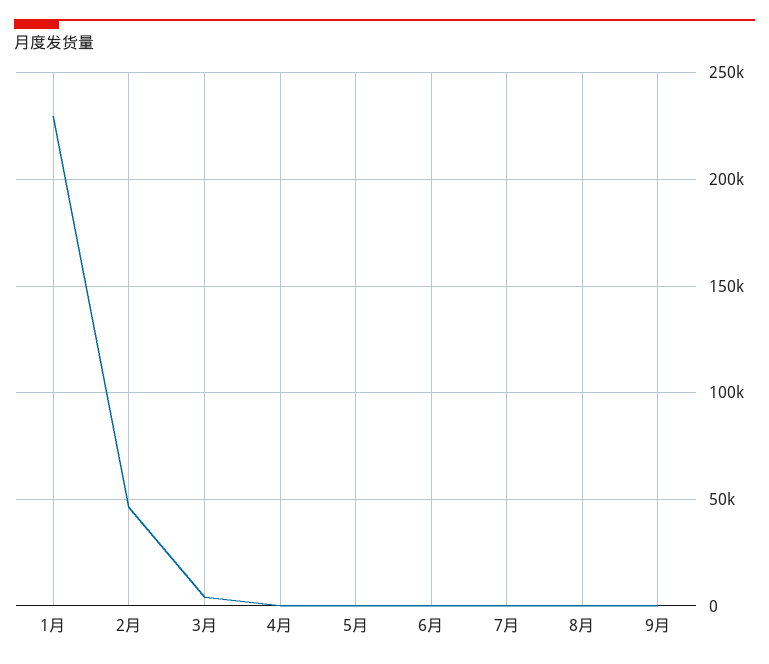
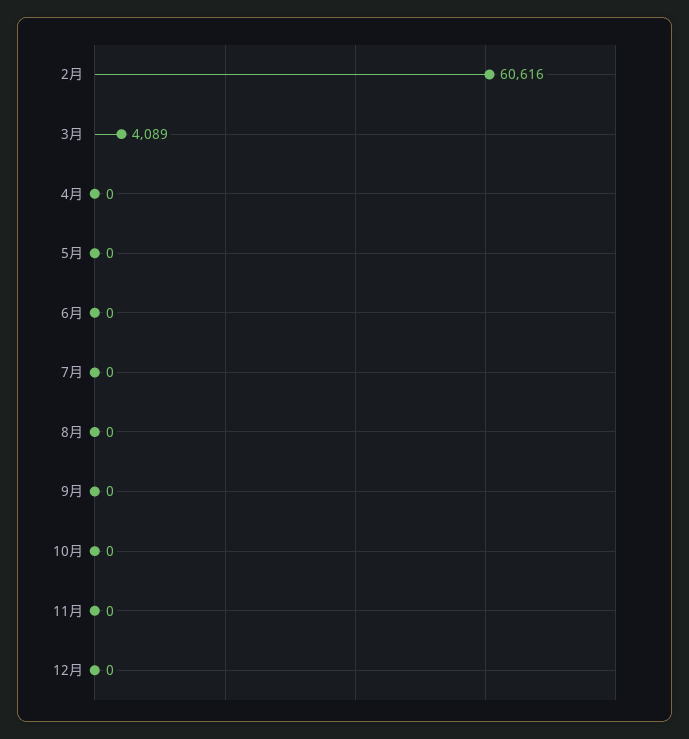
1月: 230000 -> none
2月: 45000 -> 60616
10月: none -> 0
11月: none -> 0
12月: none -> 0

